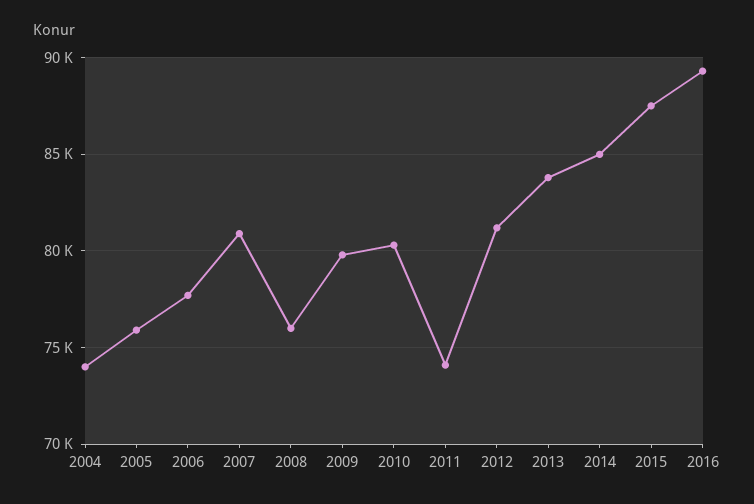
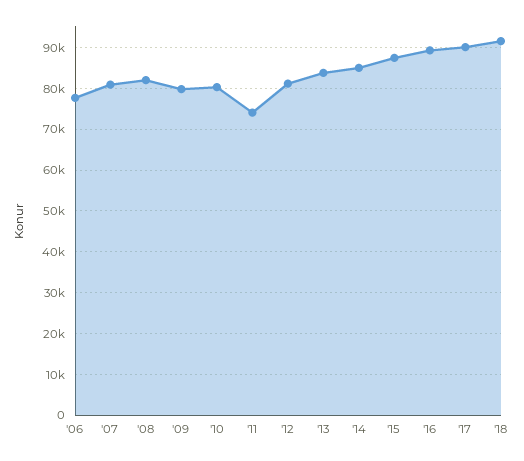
2004: 74000 -> none
2005: 76000 -> none
2008: 76000 -> 82000
'17: none -> 90000
'18: none -> 92000

